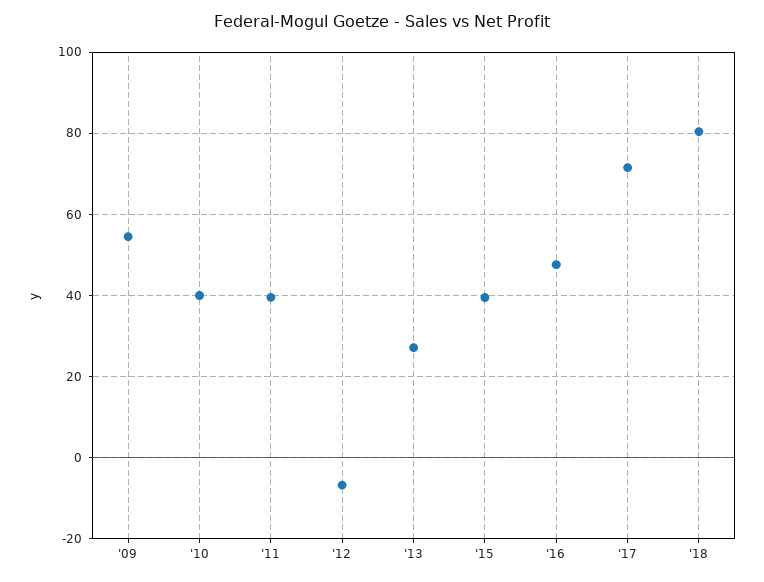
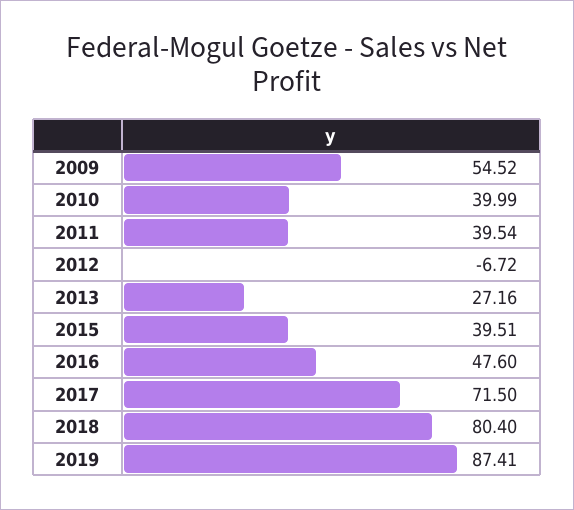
2019: none -> 87.41

